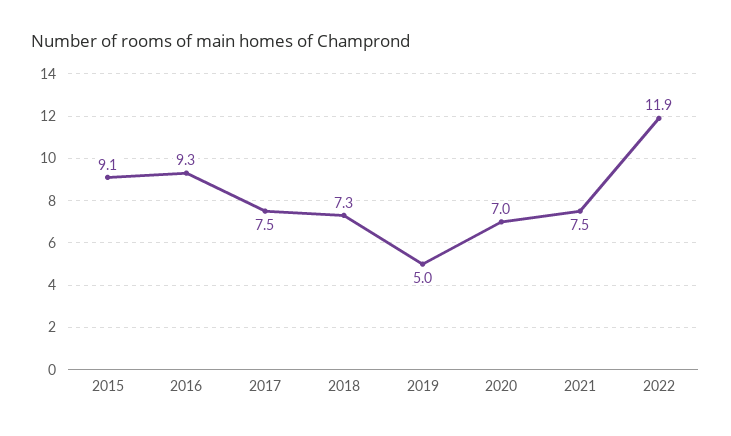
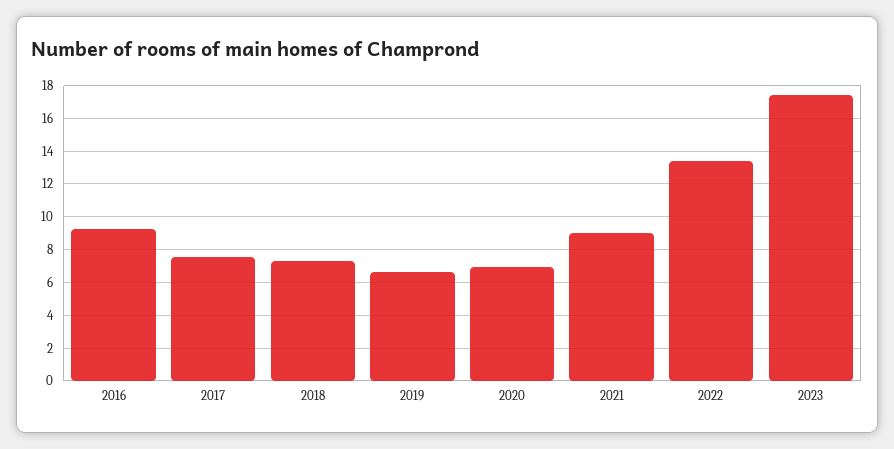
2015: 9.1 -> none
2019: 5 -> 6.5
2021: 7.5 -> 9
2022: 11.9 -> 13.5
2023: none -> 17.5

